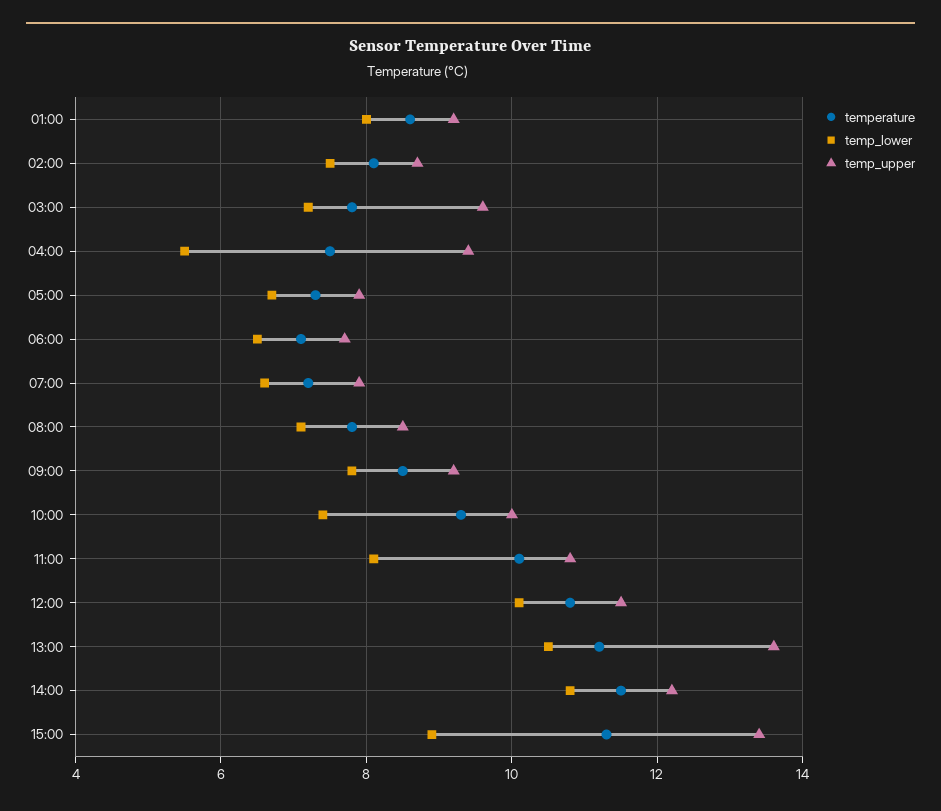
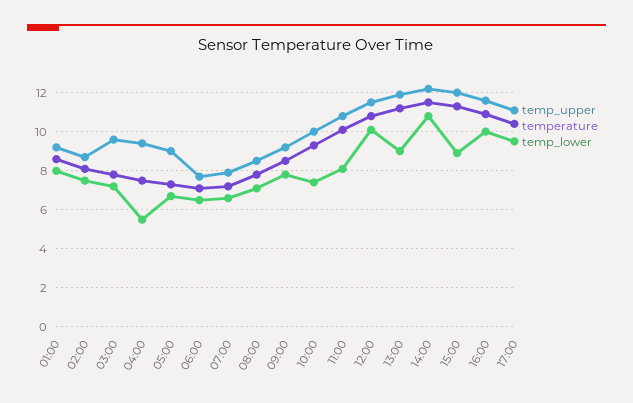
temp_upper, 05:00: 8 -> 9
temp_lower, 13:00: 10.5 -> 9
temp_upper, 13:00: 13.5 -> 12
temp_upper, 15:00: 13.5 -> 12
temp_upper, 16:00: none -> 11.5
temperature, 16:00: none -> 11
temp_lower, 16:00: none -> 10
temp_upper, 17:00: none -> 11
temperature, 17:00: none -> 10.5
temp_lower, 17:00: none -> 9.5

